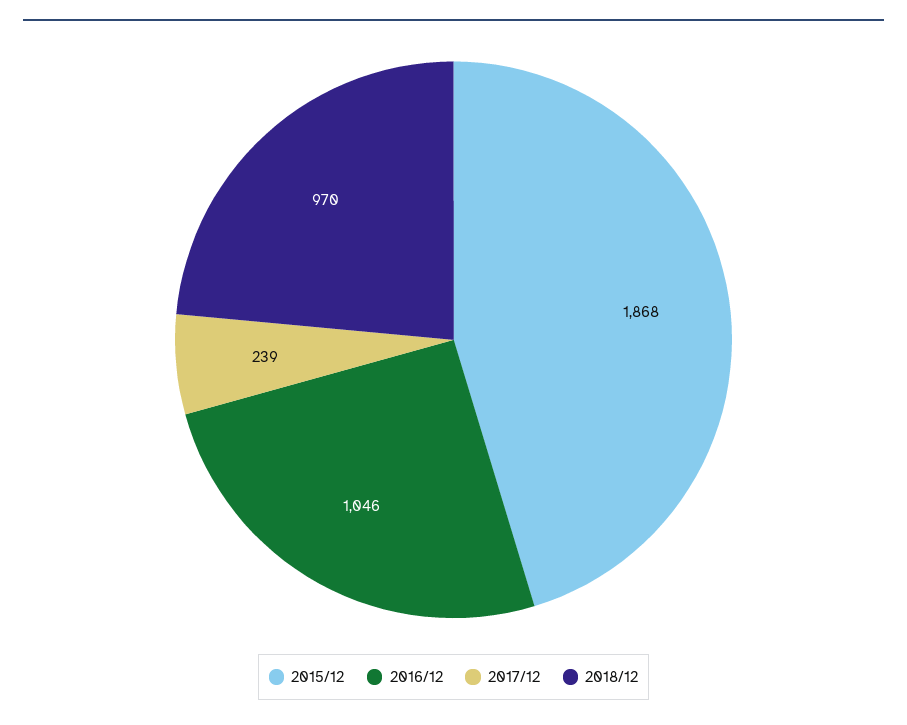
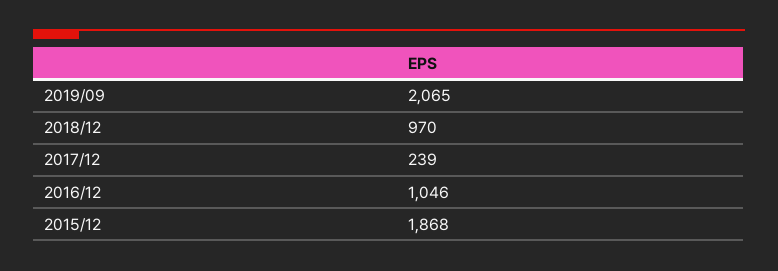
2019/09: none -> 2065

